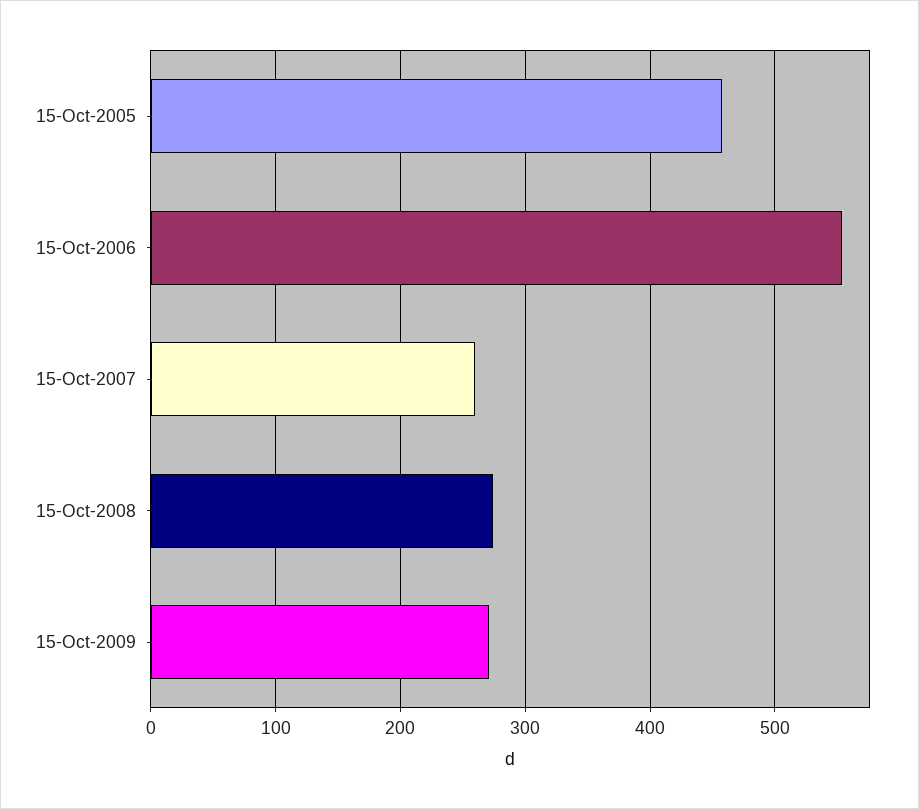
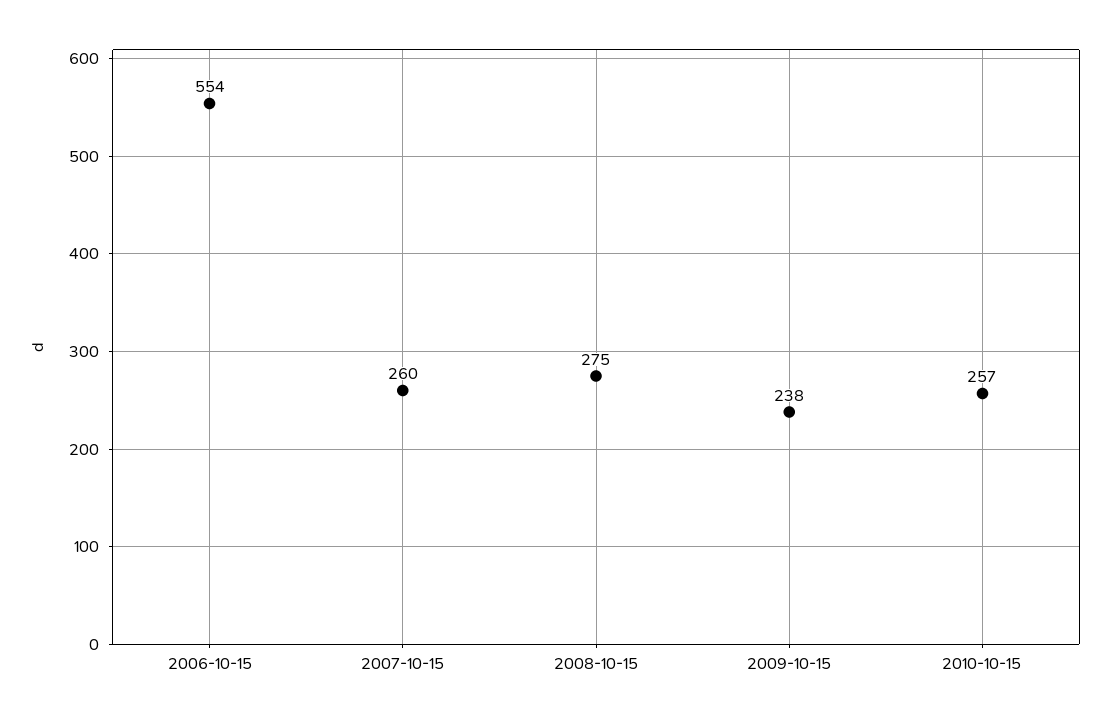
15-Oct-2005: 460 -> none
15-Oct-2009: 270 -> 238
2010-10-15: none -> 257

